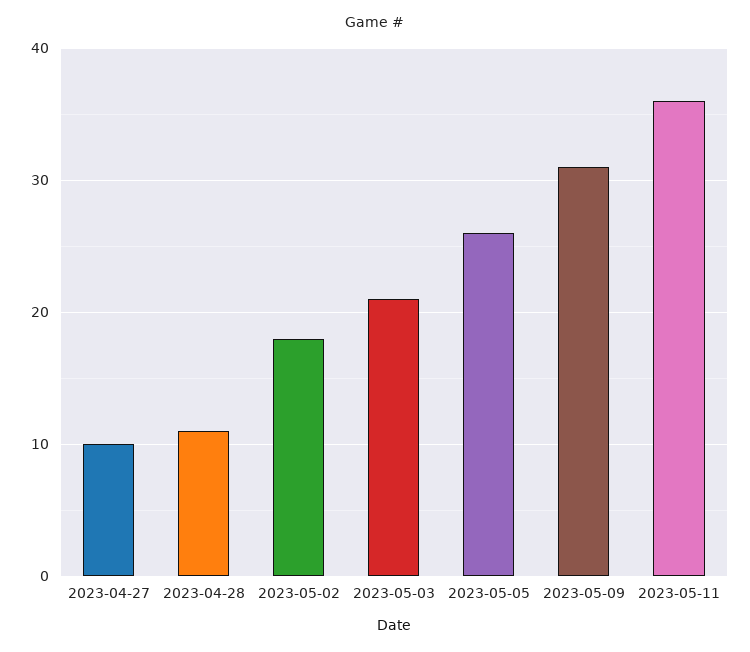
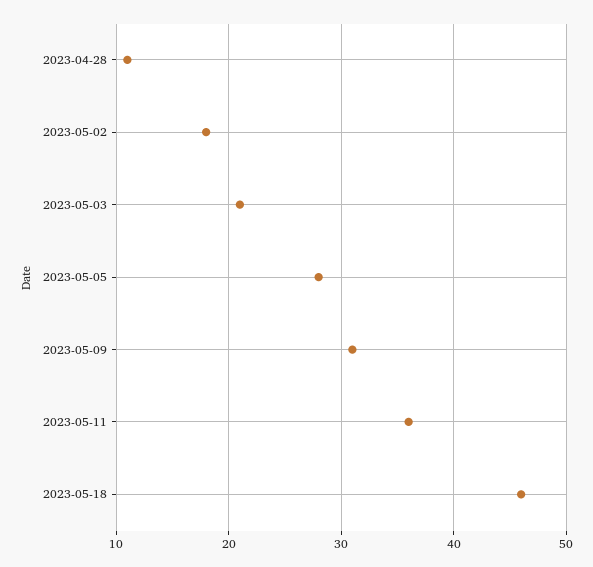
2023-04-27: 10 -> none
2023-05-05: 26 -> 28
2023-05-18: none -> 46

